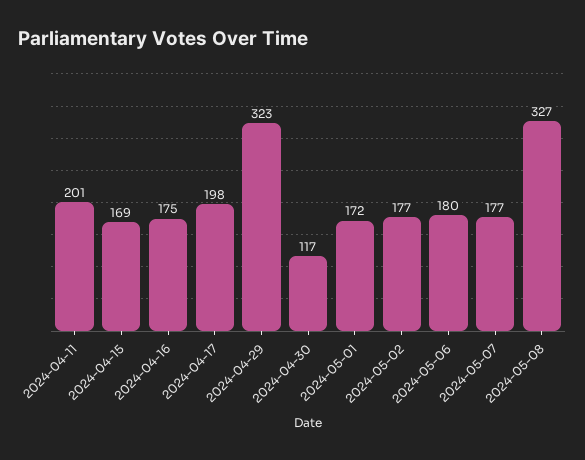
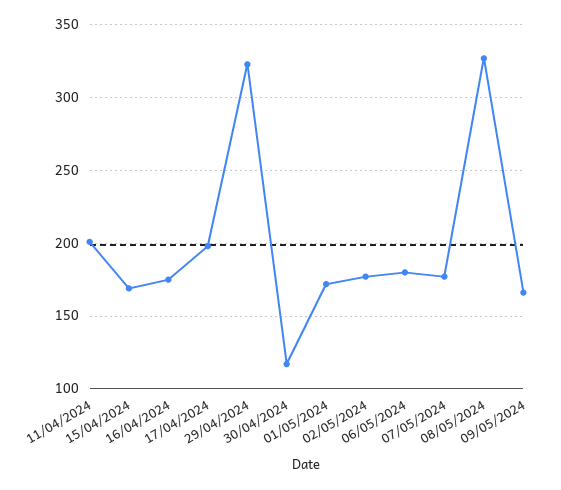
09/05/2024: none -> 165

